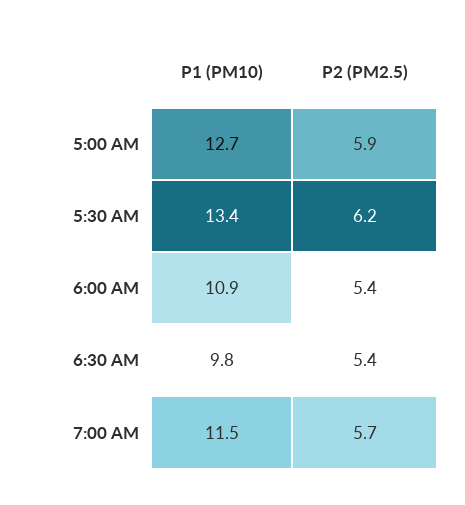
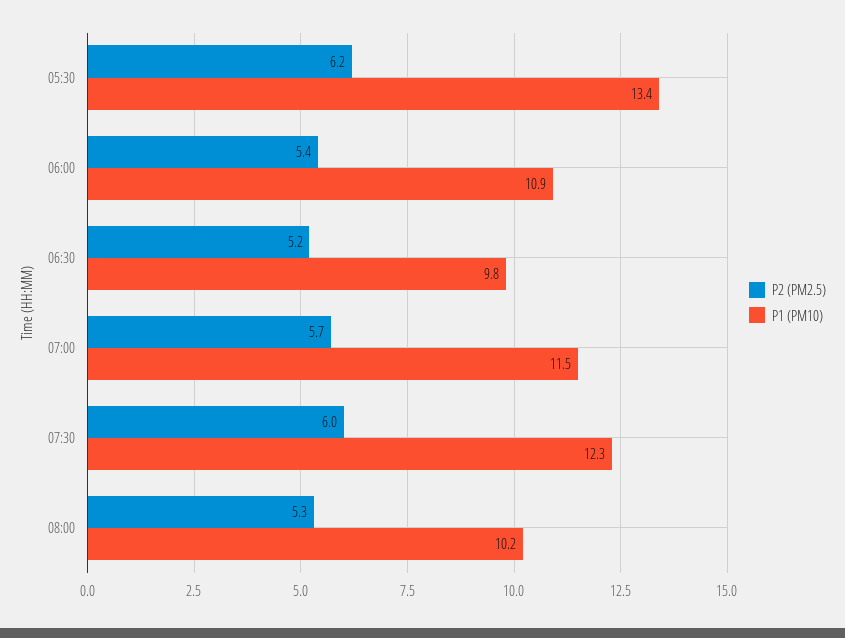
P1 (PM10), 5:00 AM: 12.7 -> none
P2 (PM2.5), 5:00 AM: 5.9 -> none
P2 (PM2.5), 6:30 AM: 5.4 -> 5.2
P2 (PM2.5), 07:30: none -> 6
P1 (PM10), 07:30: none -> 12.3
P2 (PM2.5), 08:00: none -> 5.3
P1 (PM10), 08:00: none -> 10.2

